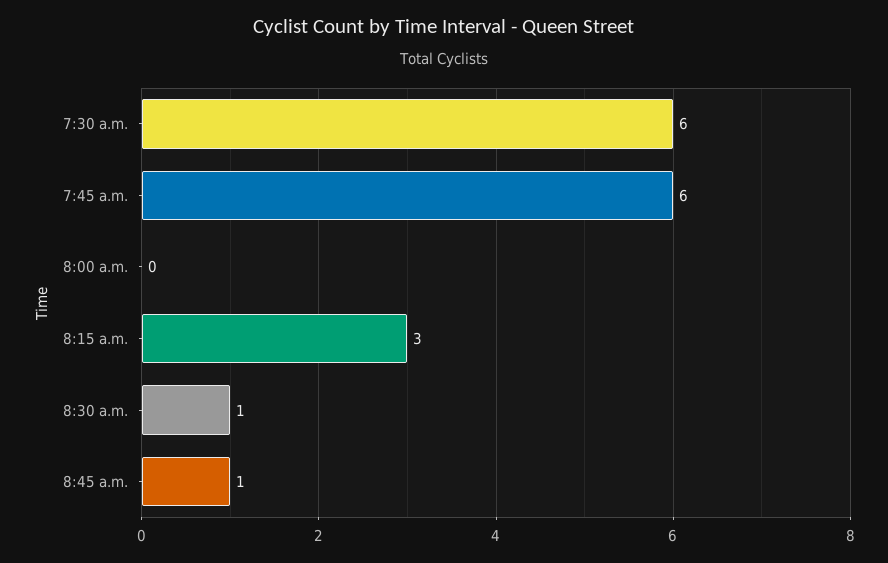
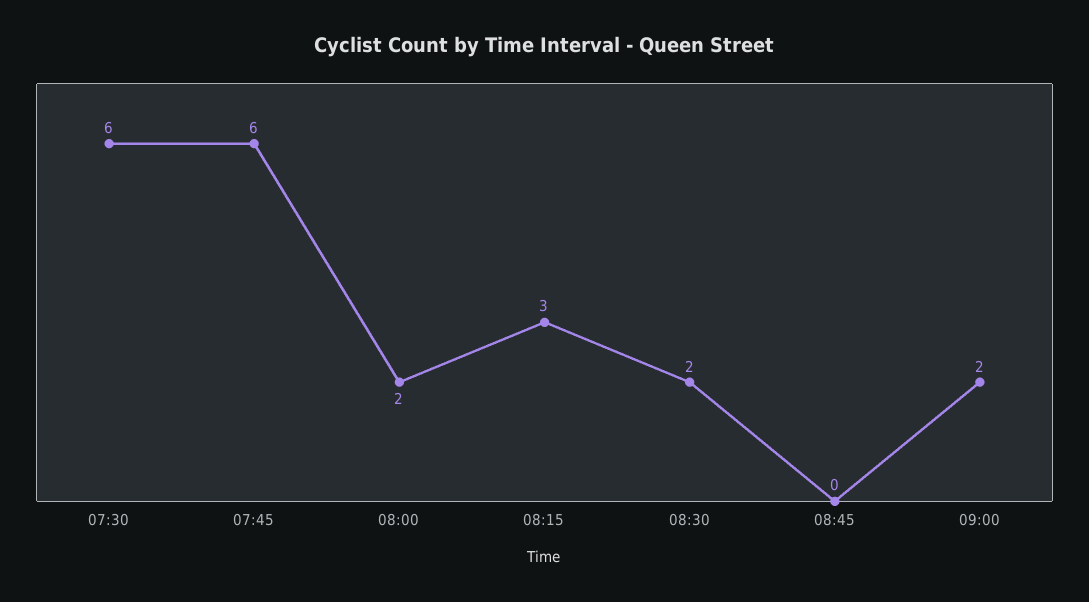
8:00 a.m.: 0 -> 2
8:30 a.m.: 1 -> 2
8:45 a.m.: 1 -> 0
09:00: none -> 2

